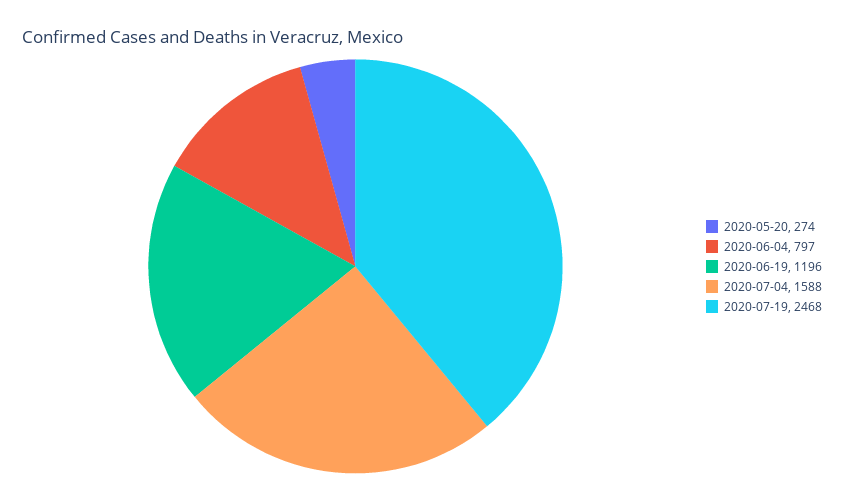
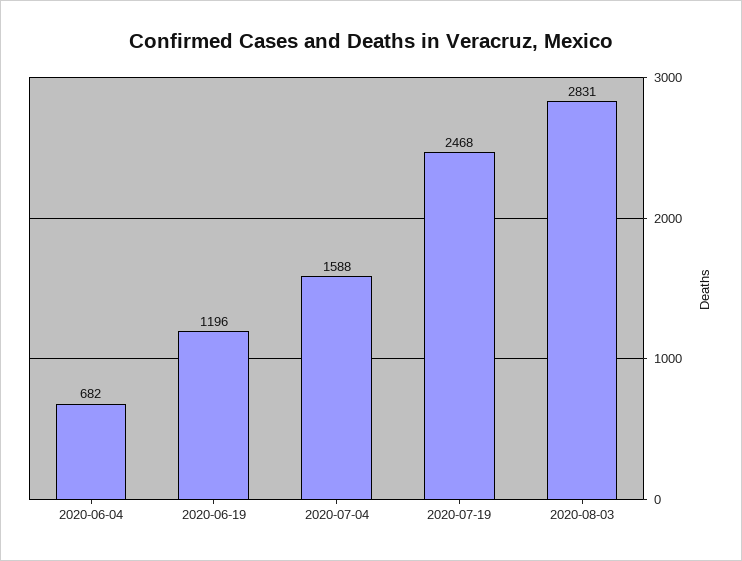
2020-05-20: 274 -> none
2020-06-04: 797 -> 682
2020-08-03: none -> 2831

